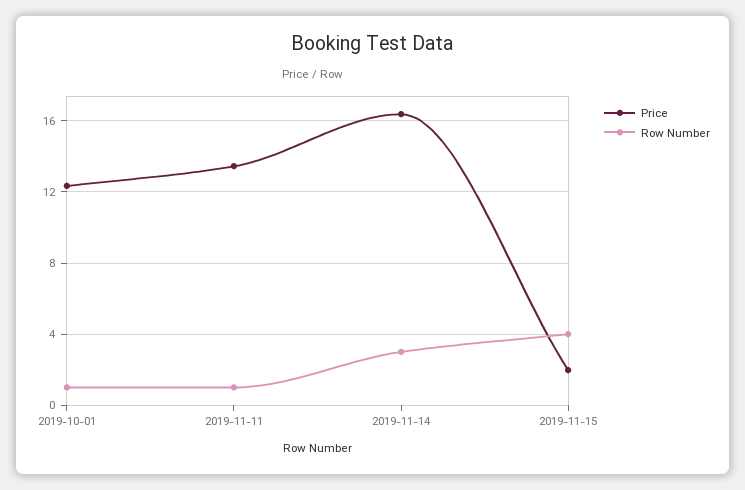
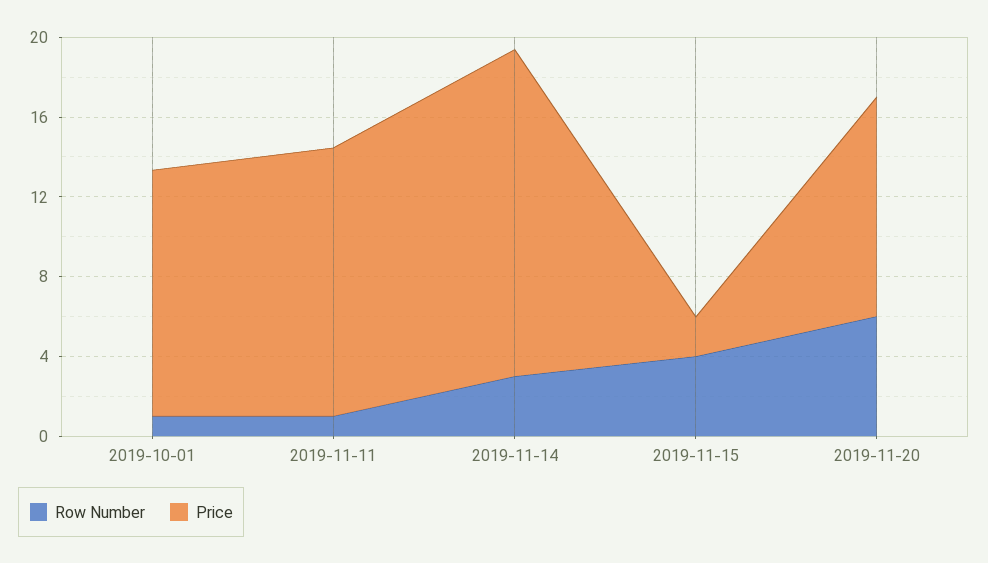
Row Number, 2019-11-20: none -> 6
Price, 2019-11-20: none -> 11

